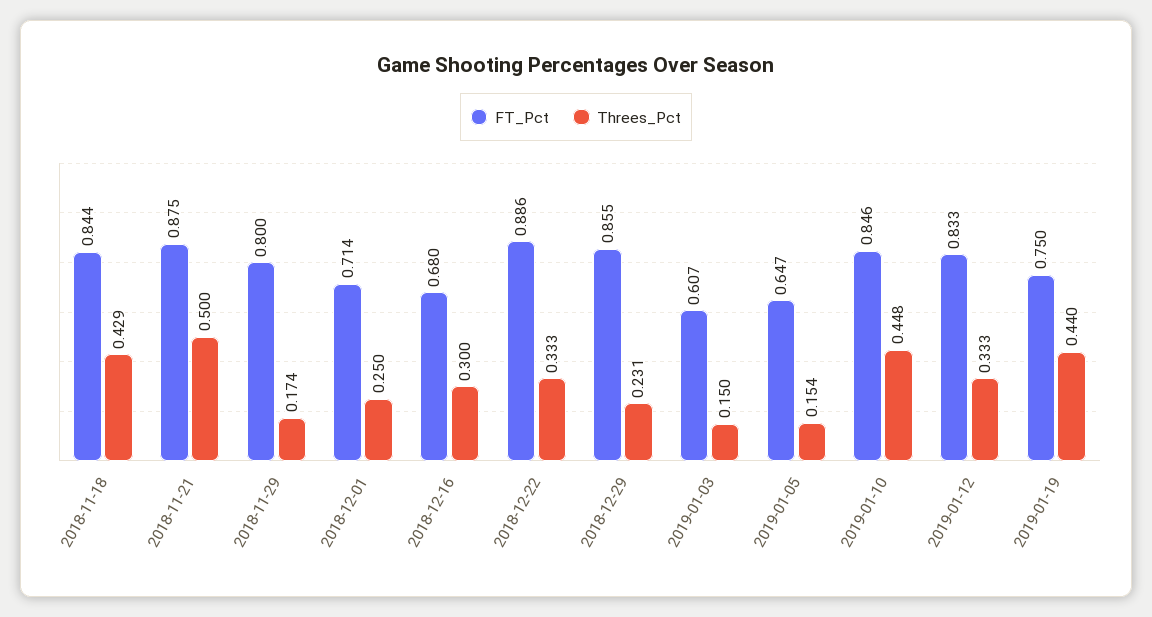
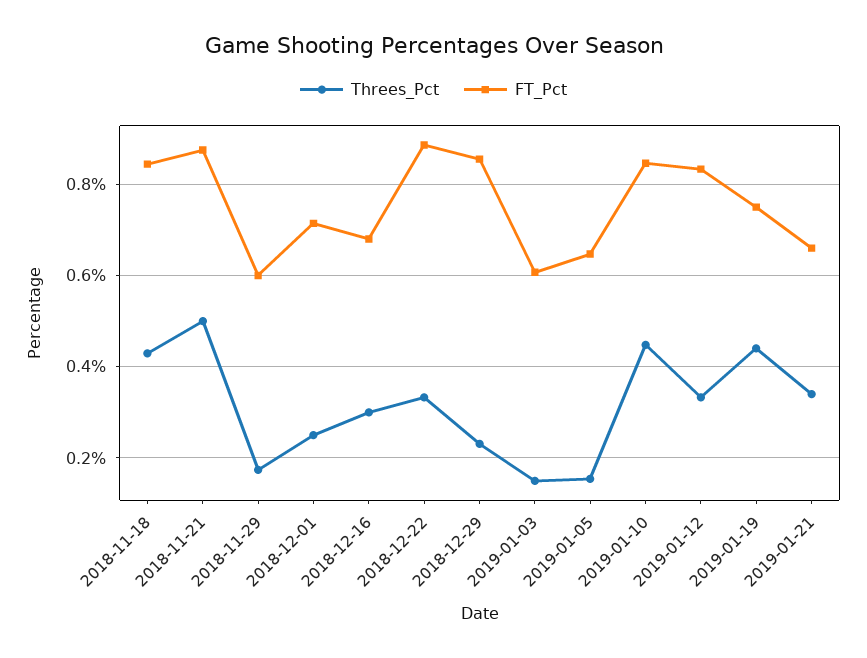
FT_Pct, 2018-11-29: 0.8 -> 0.6
Threes_Pct, 2019-01-21: none -> 0.34
FT_Pct, 2019-01-21: none -> 0.66

